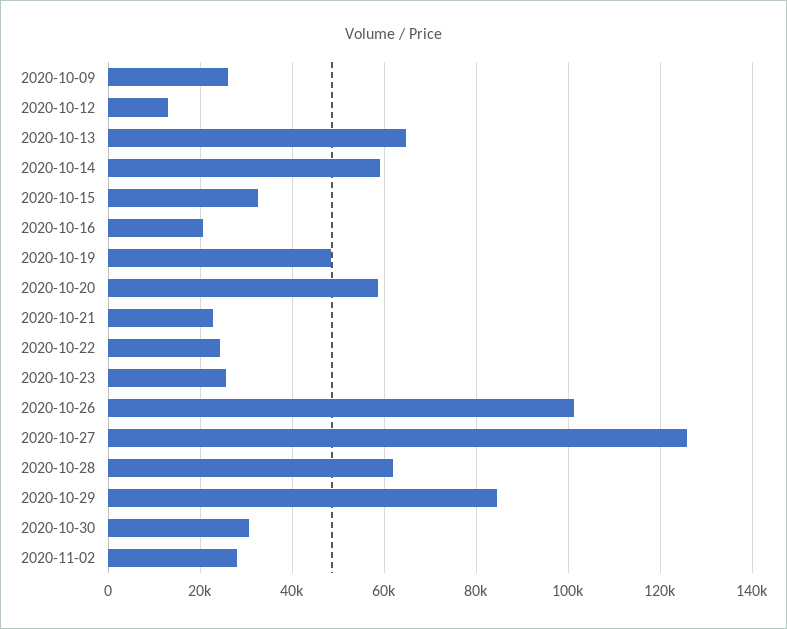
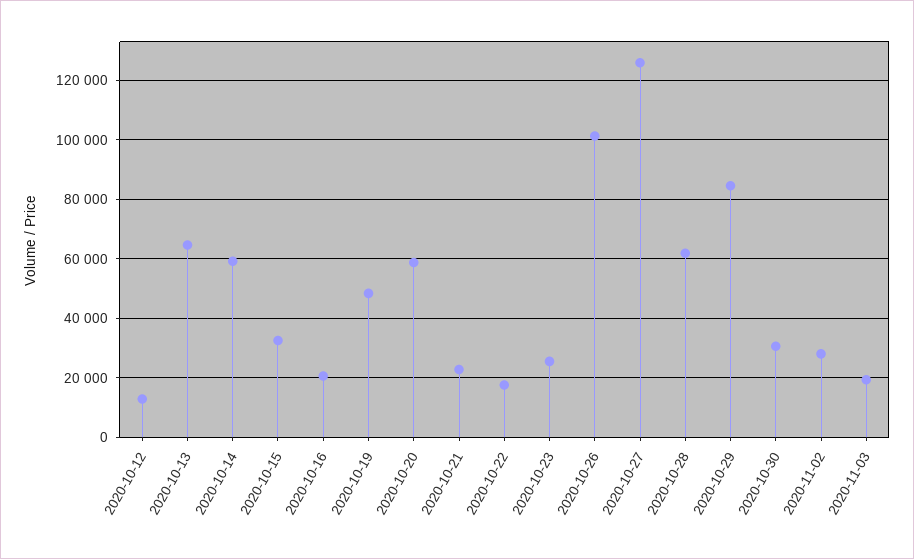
2020-10-09: 26000 -> none
2020-10-22: 24000 -> 17500
2020-11-03: none -> 20000

